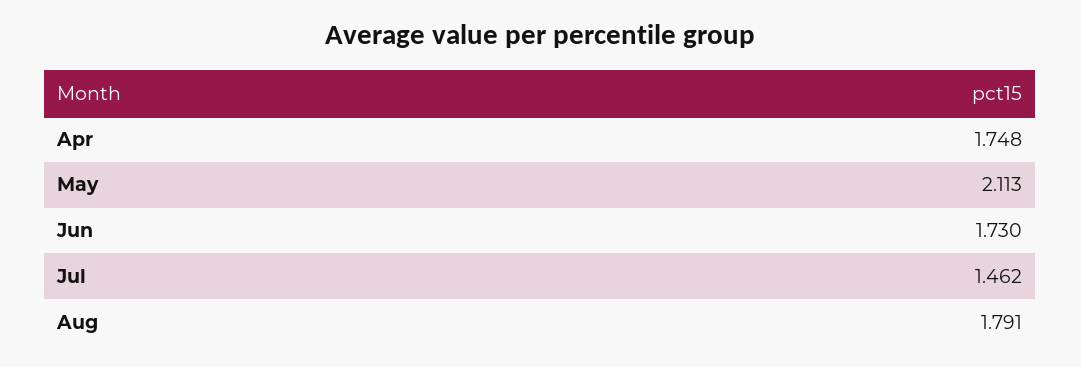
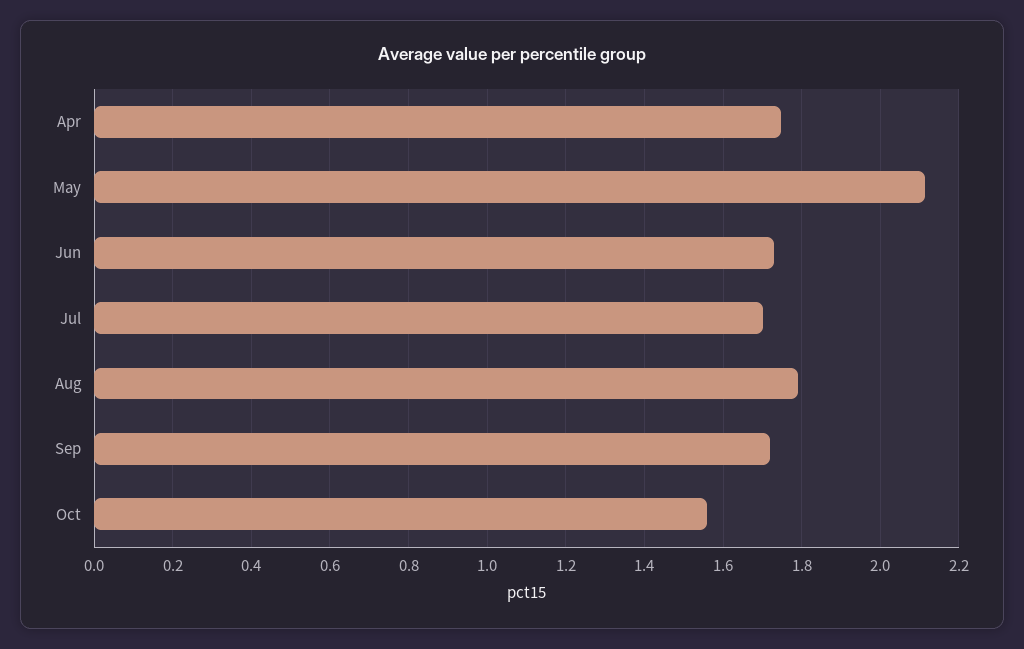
Jul: 1.462 -> 1.7
Sep: none -> 1.72
Oct: none -> 1.56

